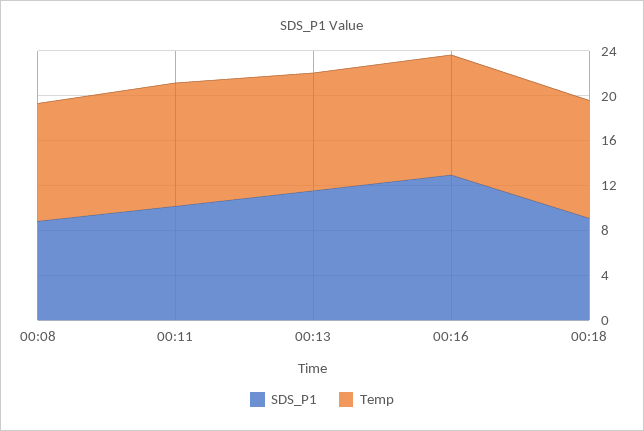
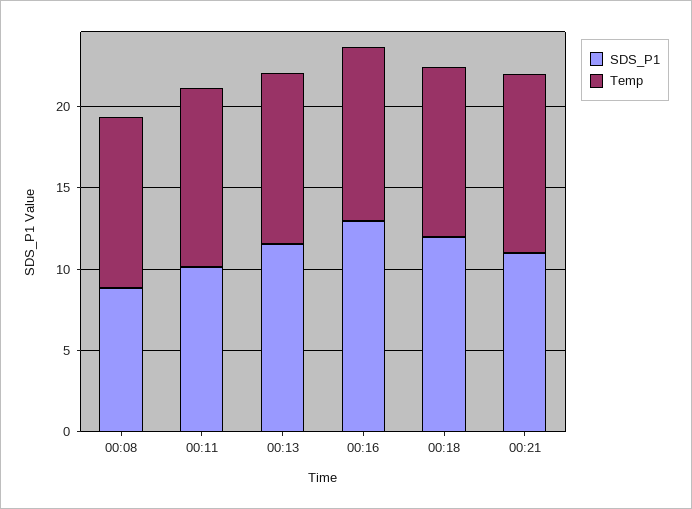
SDS_P1, 00:18: 9 -> 12
SDS_P1, 00:21: none -> 11
Temp, 00:21: none -> 11

